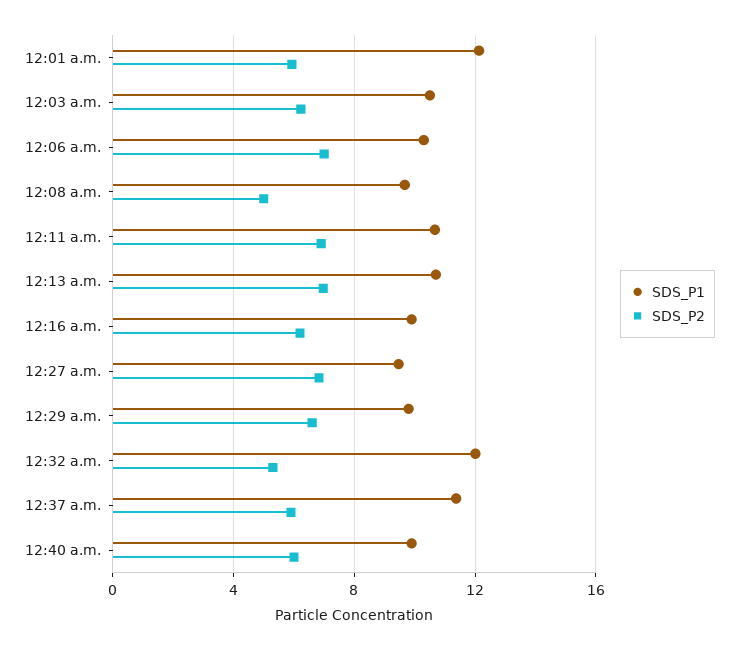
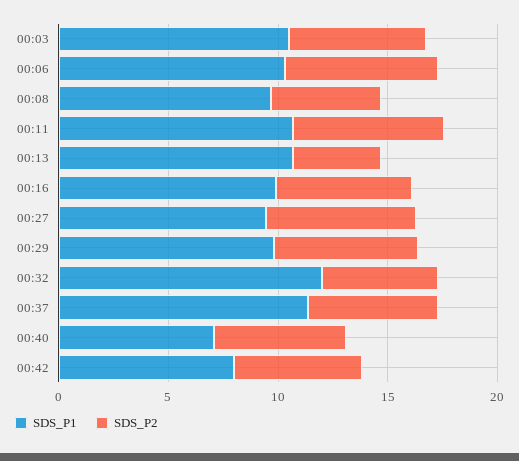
SDS_P1, 12:01 a.m.: 12 -> none
SDS_P2, 12:01 a.m.: 6 -> none
SDS_P2, 12:13 a.m.: 7 -> 4
SDS_P1, 12:40 a.m.: 10 -> 7
SDS_P1, 00:42: none -> 8
SDS_P2, 00:42: none -> 6

